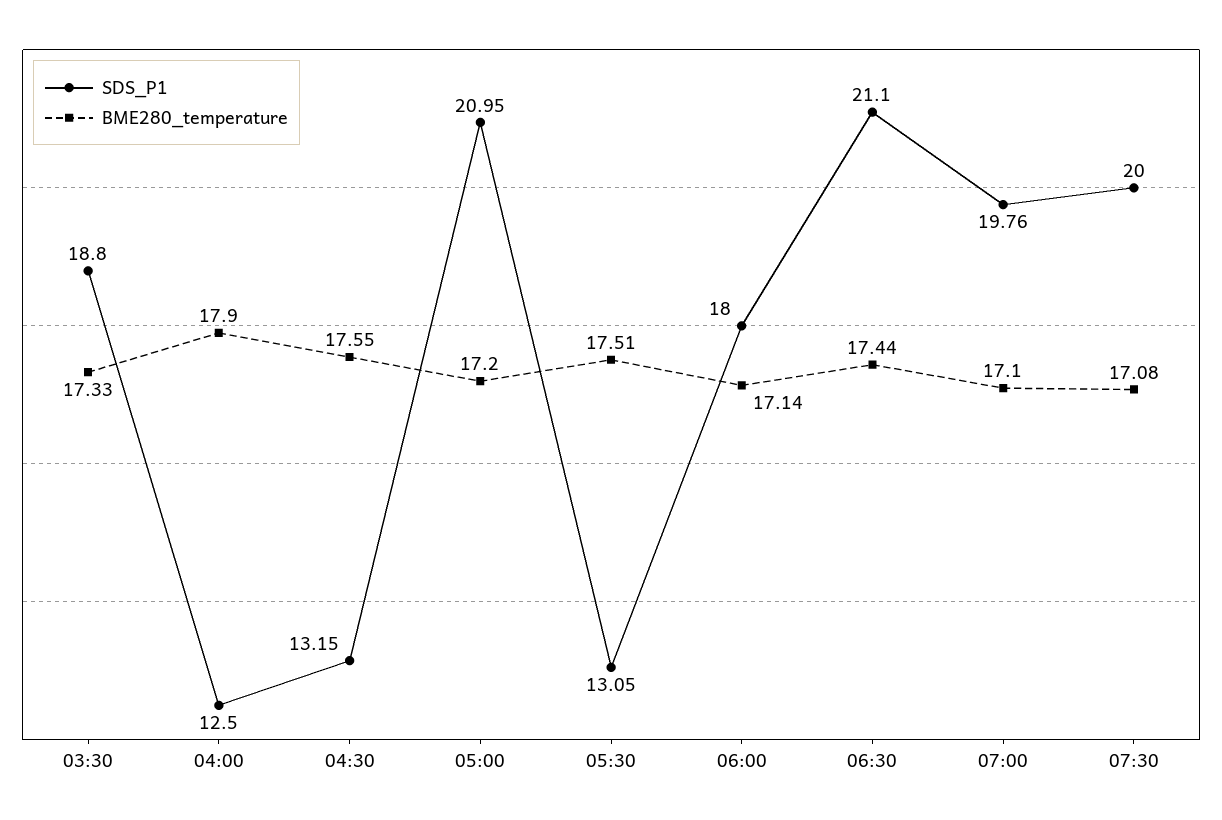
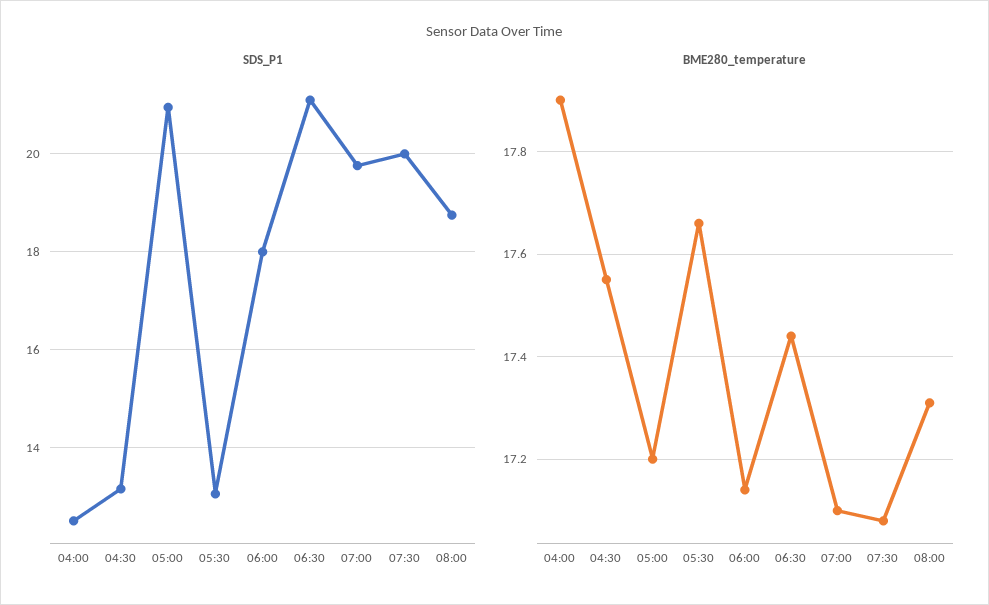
SDS_P1, 03:30: 18.8 -> none
BME280_temperature, 03:30: 17.33 -> none
BME280_temperature, 05:30: 17.51 -> 17.65
SDS_P1, 08:00: none -> 18.8
BME280_temperature, 08:00: none -> 17.3

